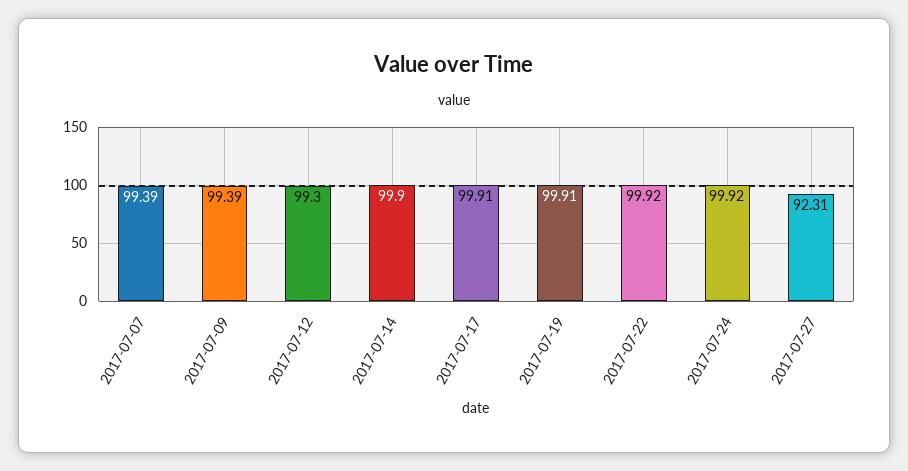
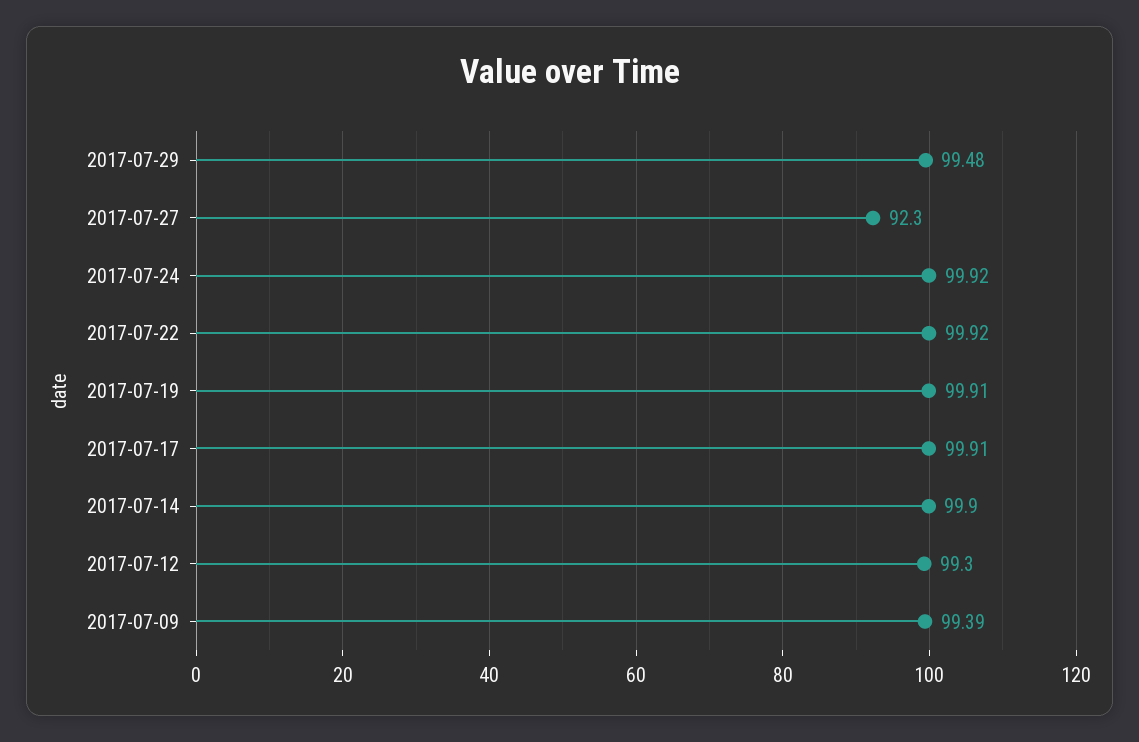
2017-07-07: 99.39 -> none
2017-07-27: 92.31 -> 92.3
2017-07-29: none -> 99.48

